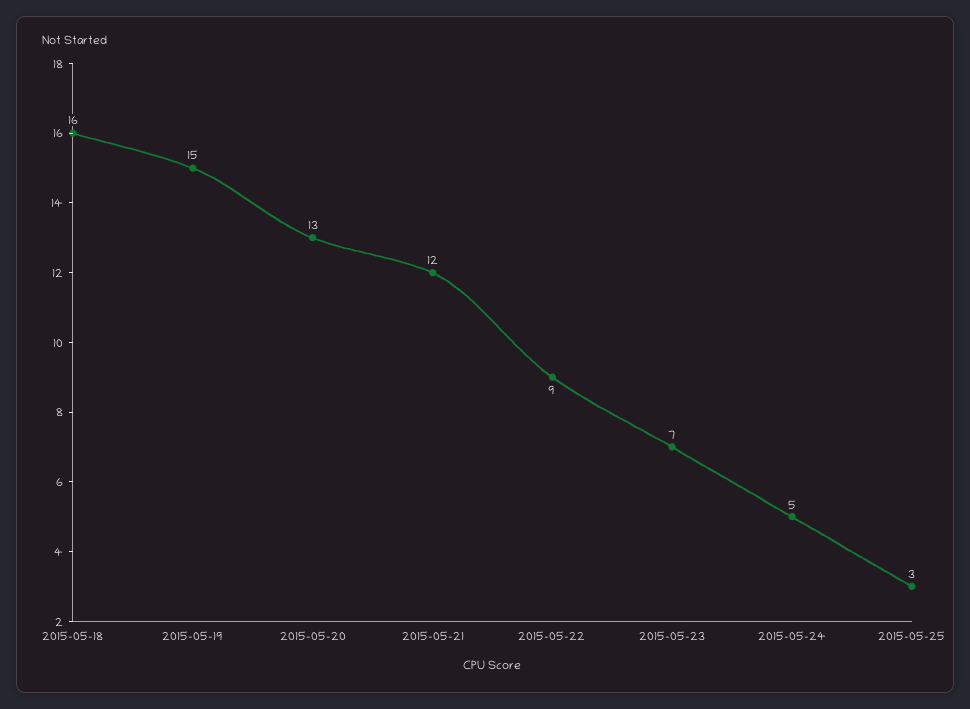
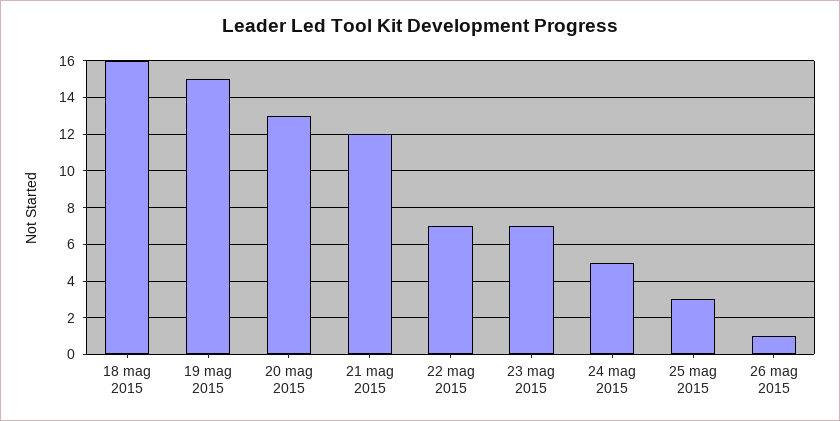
2015-05-22: 9 -> 7
26 mag 2015: none -> 1

